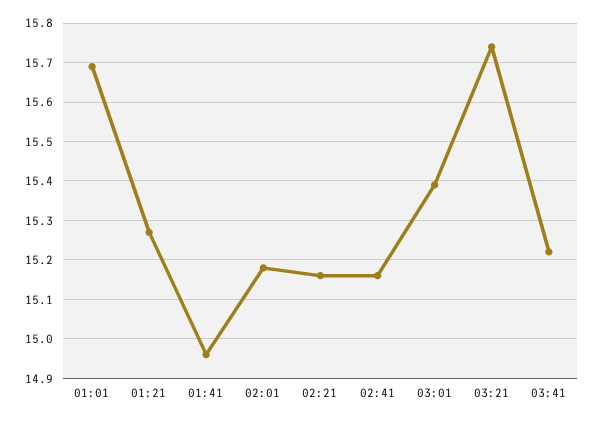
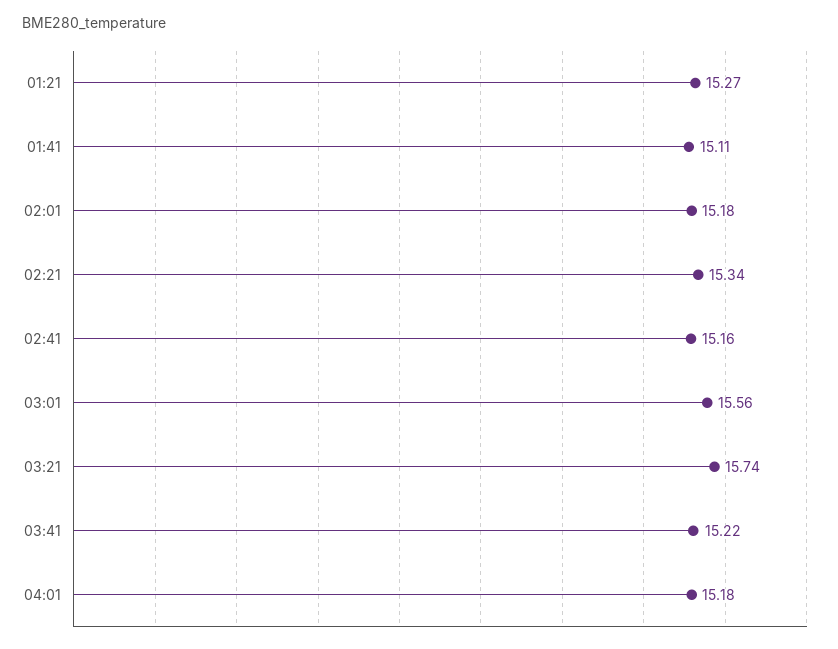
01:01: 15.7 -> none
01:41: 14.95 -> 15.11
02:21: 15.15 -> 15.34
03:01: 15.4 -> 15.56
04:01: none -> 15.18

